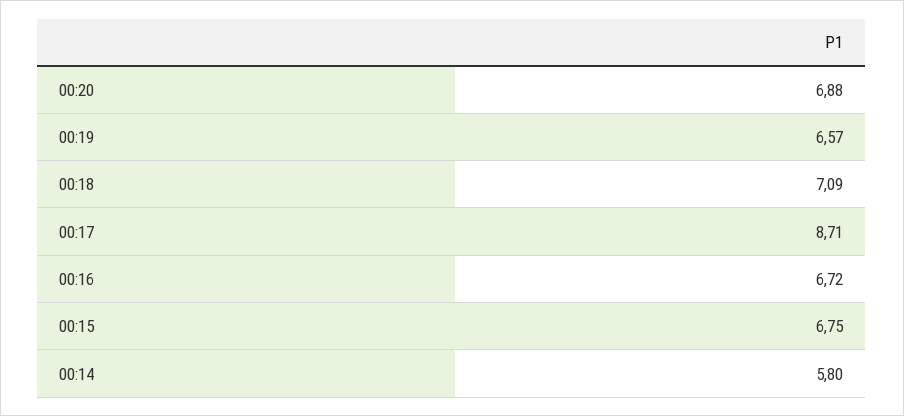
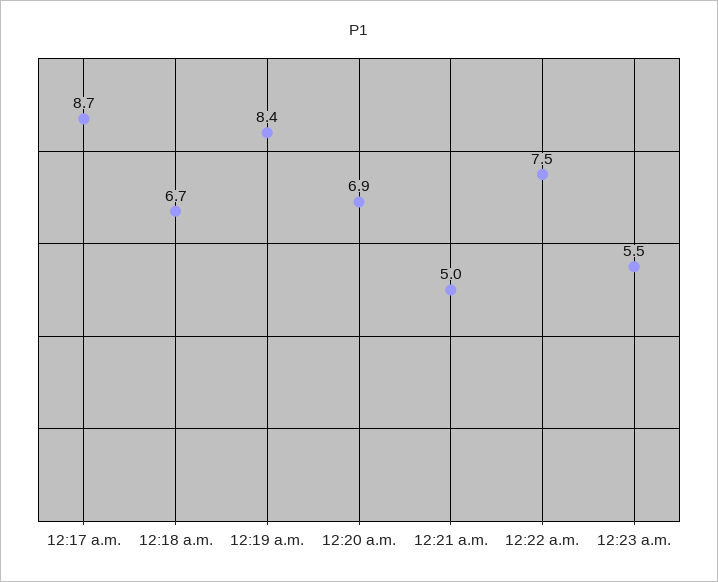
00:19: 6.57 -> 8.4
00:18: 7.09 -> 6.7
00:16: 6.72 -> none
00:15: 6.75 -> none
00:14: 5.8 -> none
12:21 a.m.: none -> 5
12:22 a.m.: none -> 7.5
12:23 a.m.: none -> 5.5

